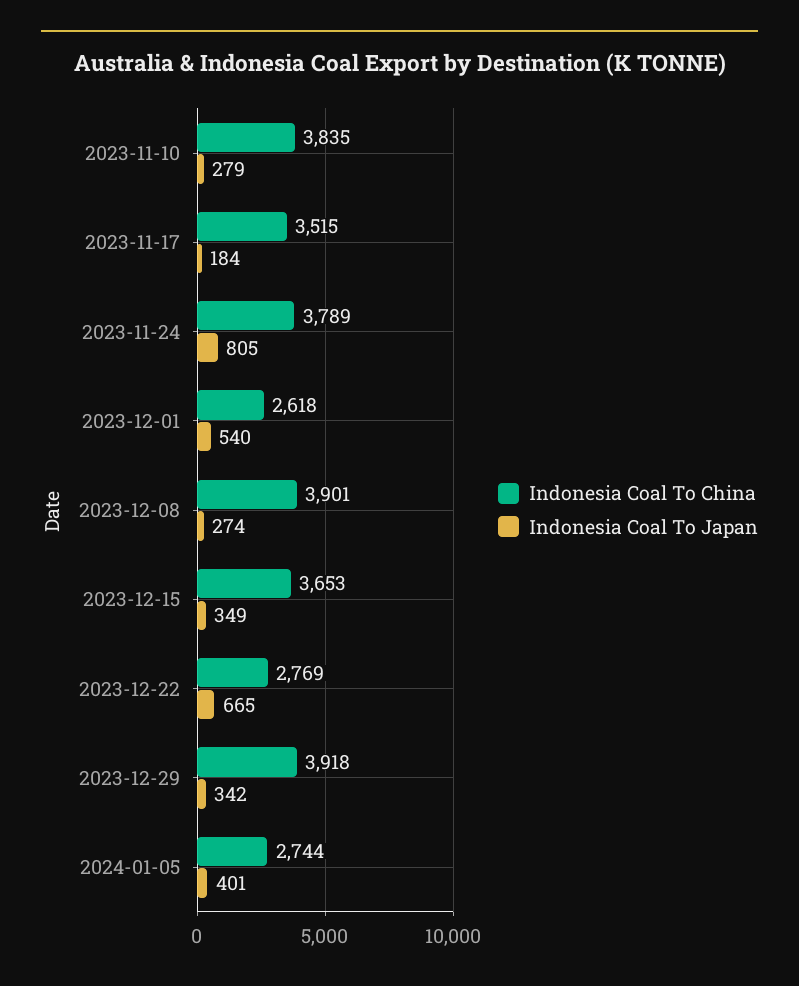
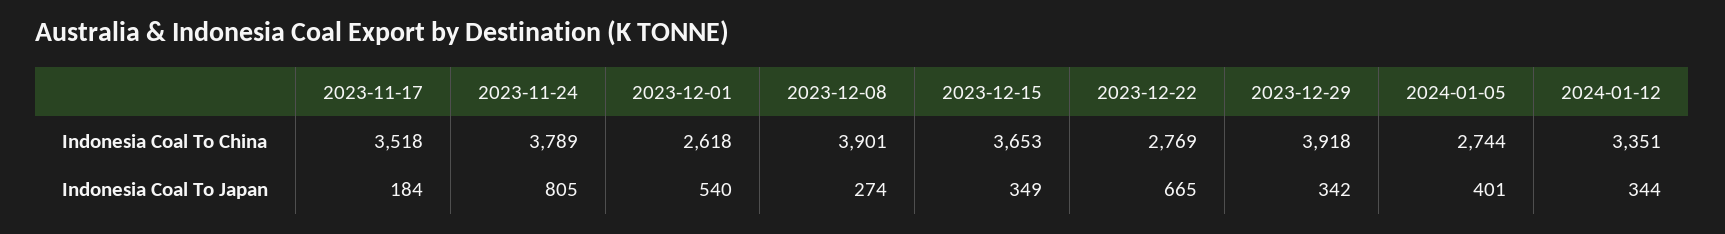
Indonesia Coal To China, 2023-11-10: 3835 -> none
Indonesia Coal To Japan, 2023-11-10: 279 -> none
Indonesia Coal To China, 2023-11-17: 3515 -> 3518
Indonesia Coal To China, 2024-01-12: none -> 3351
Indonesia Coal To Japan, 2024-01-12: none -> 344

